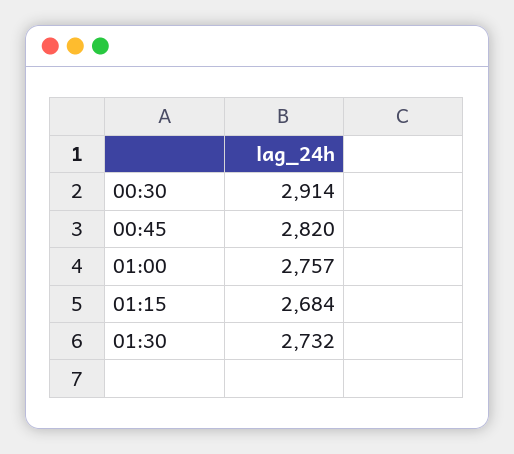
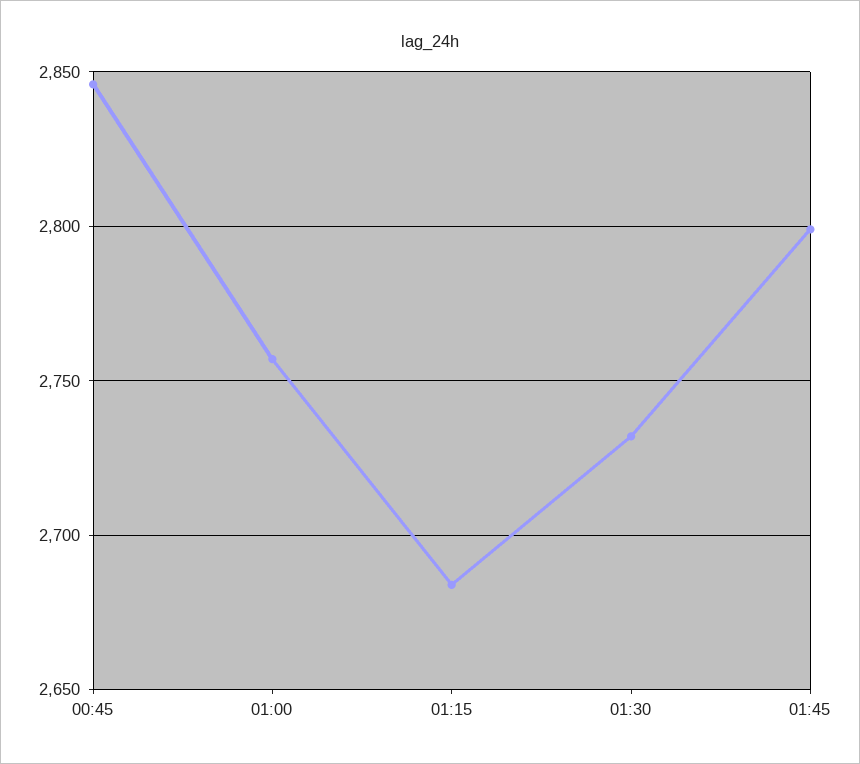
00:30: 2914 -> none
00:45: 2820 -> 2845
01:45: none -> 2800

